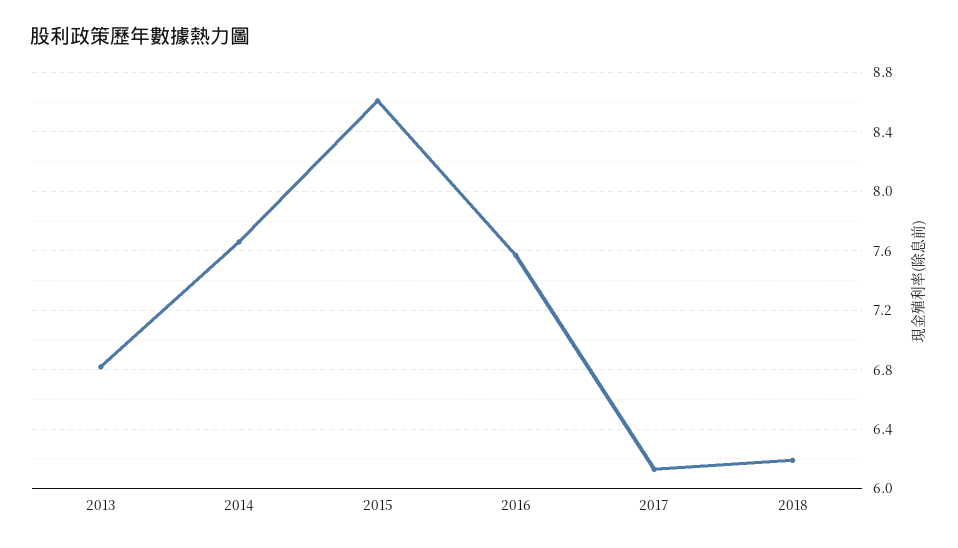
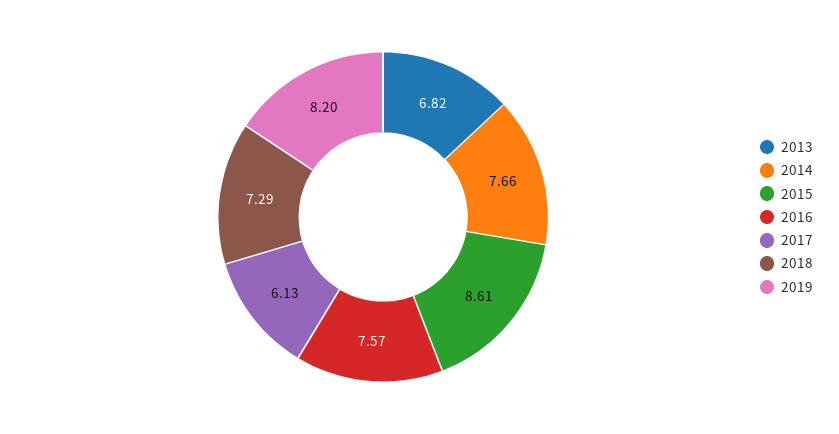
2018: 6.2 -> 7.29
2019: none -> 8.2

